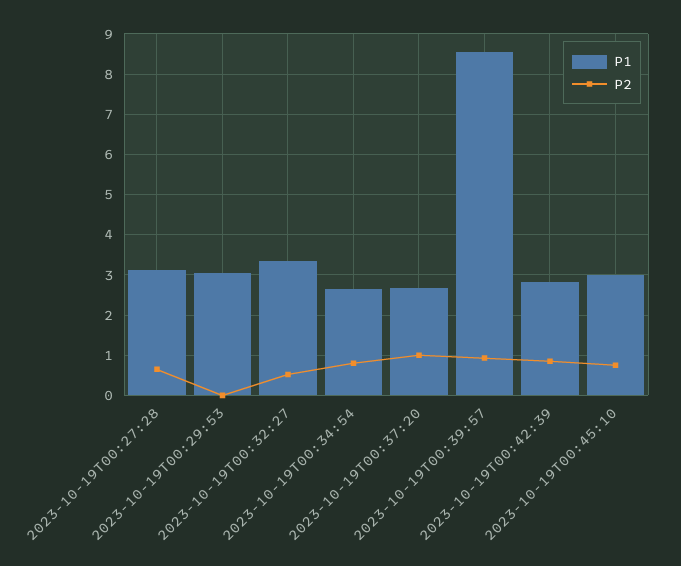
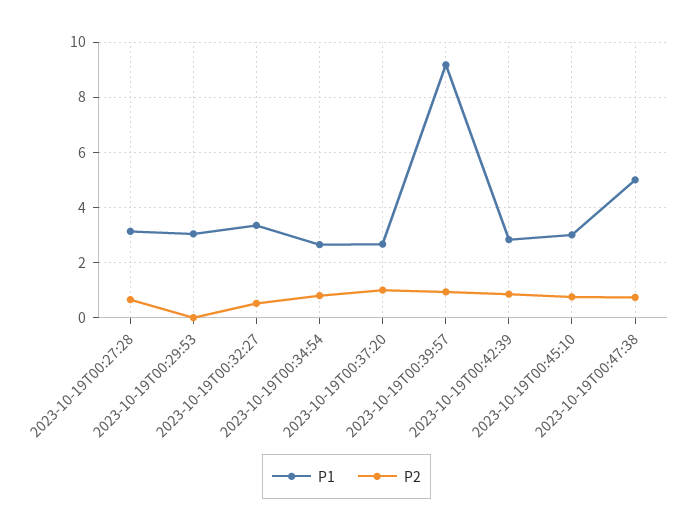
P1, 2023-10-19T00:39:57: 8.6 -> 9.25
P1, 2023-10-19T00:47:38: none -> 5
P2, 2023-10-19T00:47:38: none -> 0.75

